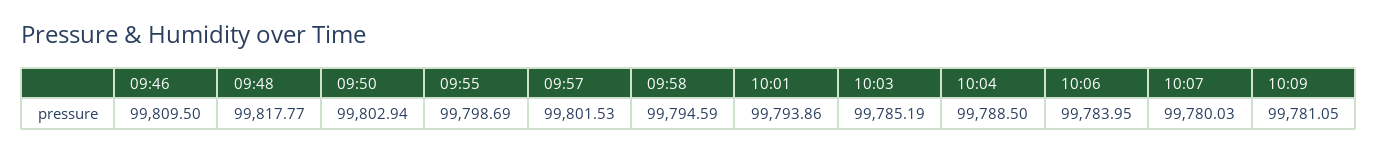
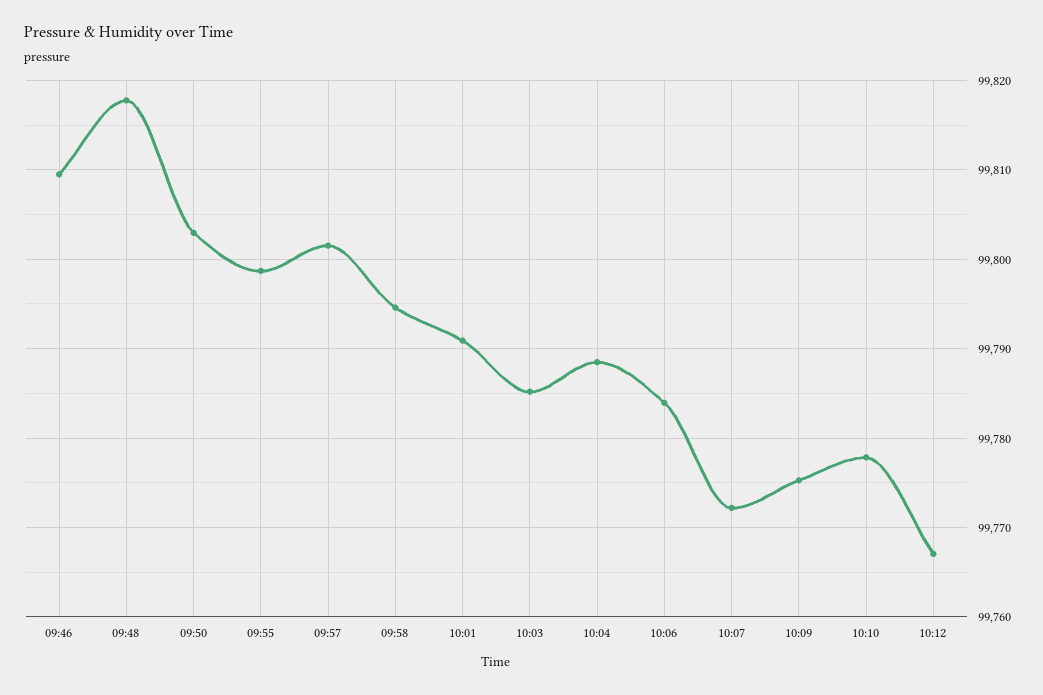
10:01: 99793.86 -> 99791
10:07: 99780.03 -> 99772
10:09: 99781.05 -> 99775
10:10: none -> 99778
10:12: none -> 99767

